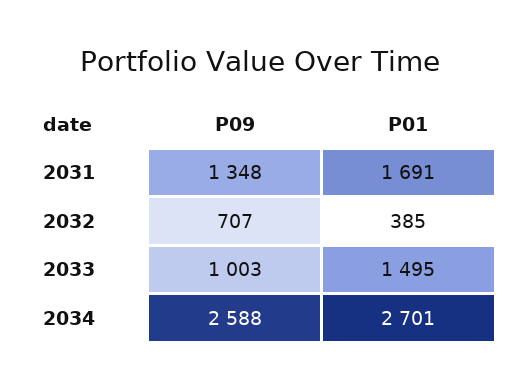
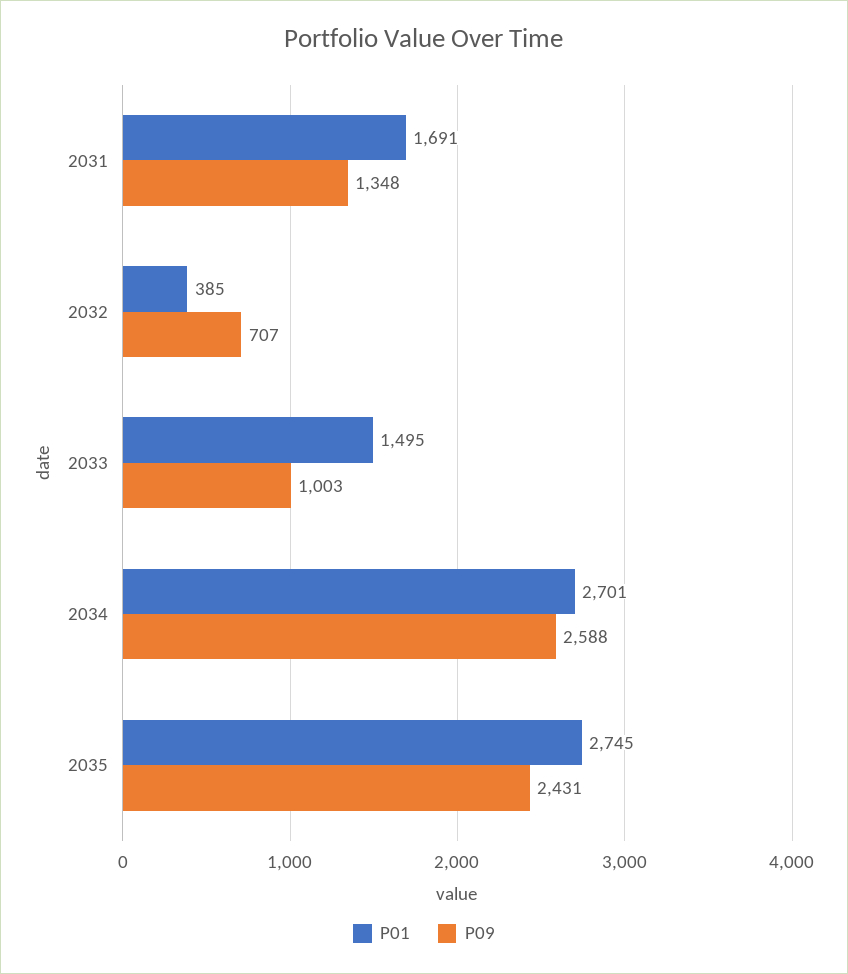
P01, 2035: none -> 2745
P09, 2035: none -> 2431

